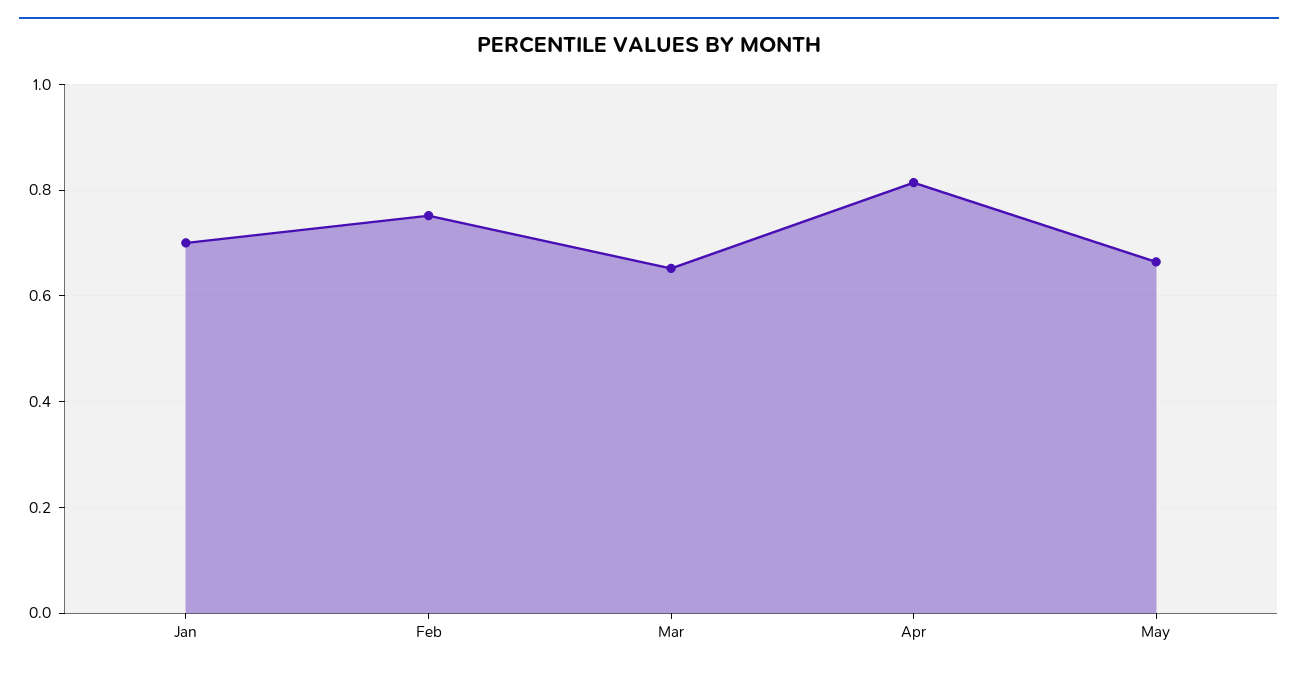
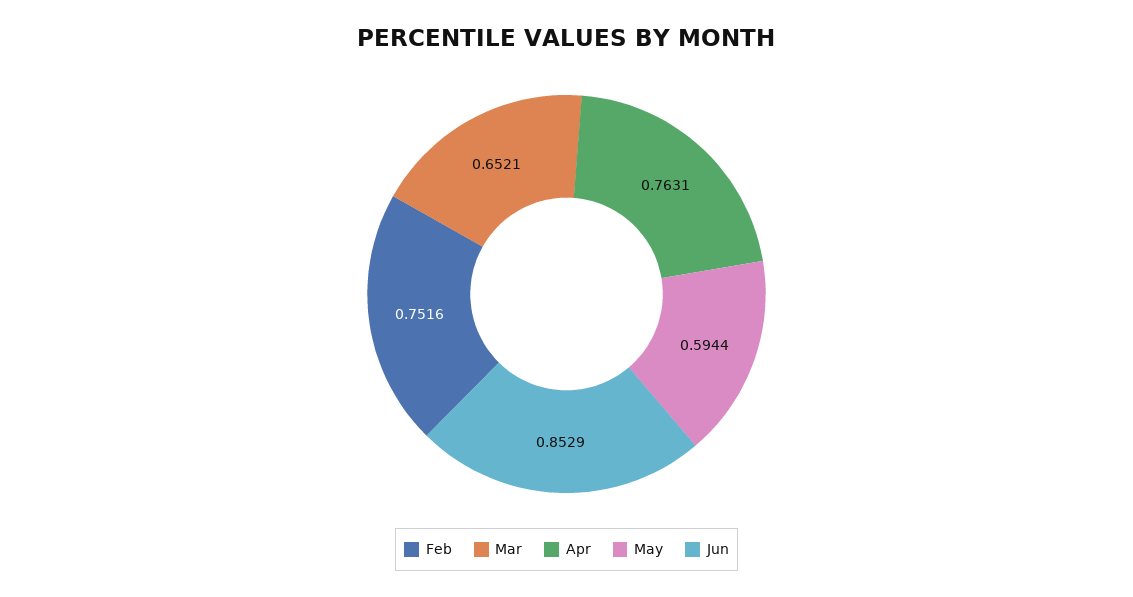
Jan: 0.7 -> none
Apr: 0.82 -> 0.7631
May: 0.66 -> 0.5944
Jun: none -> 0.8529

